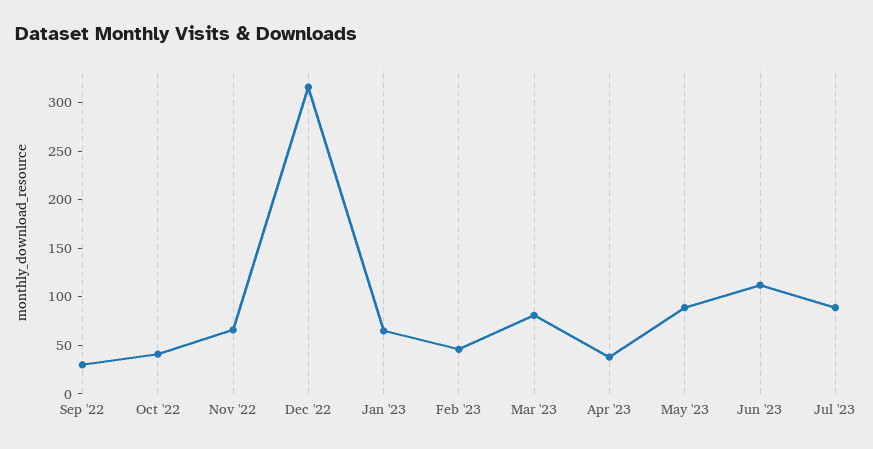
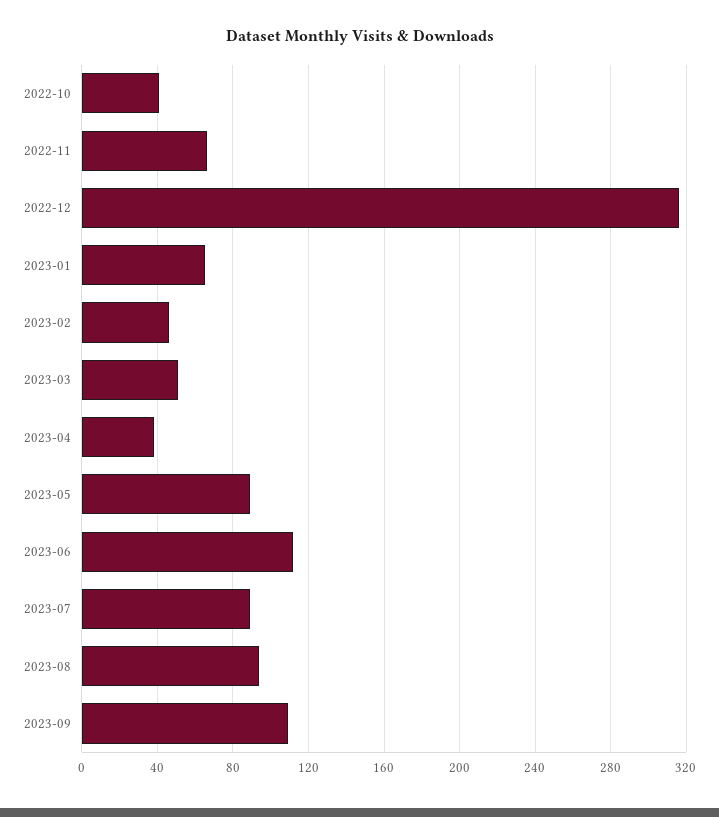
Sep '22: 30 -> none
Mar '23: 80 -> 50
2023-08: none -> 95
2023-09: none -> 110

